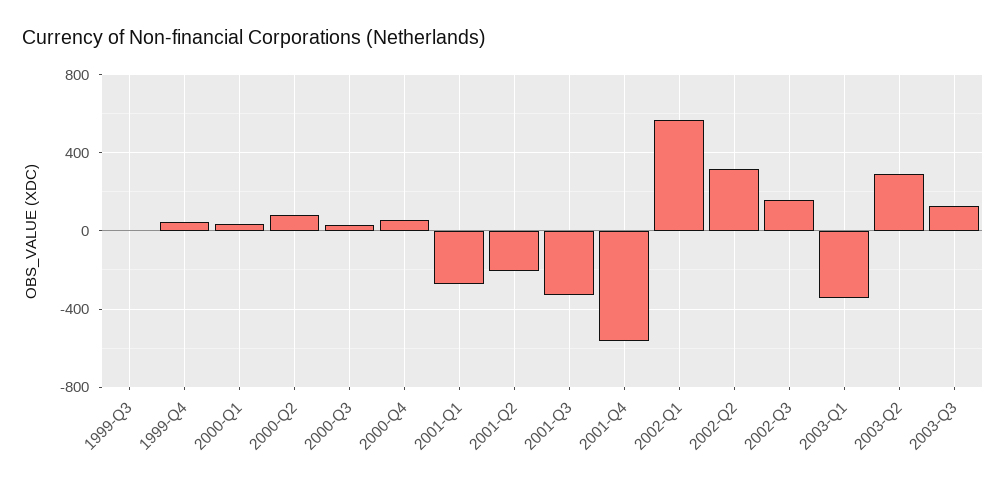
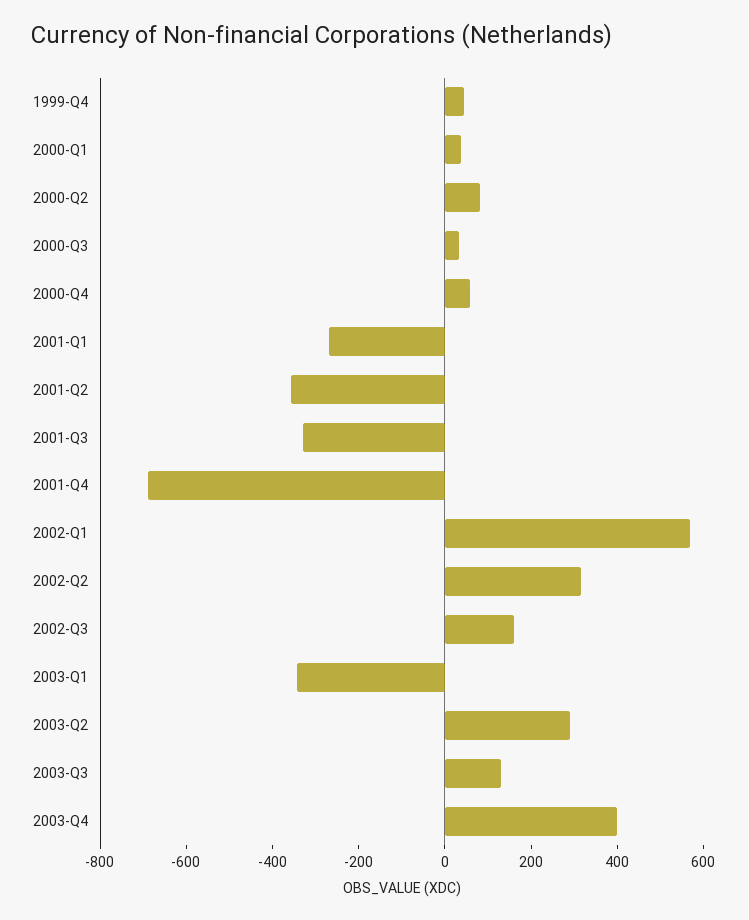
1999-Q3: 0 -> none
2001-Q2: -200 -> -350
2001-Q4: -550 -> -700
2003-Q4: none -> 400

